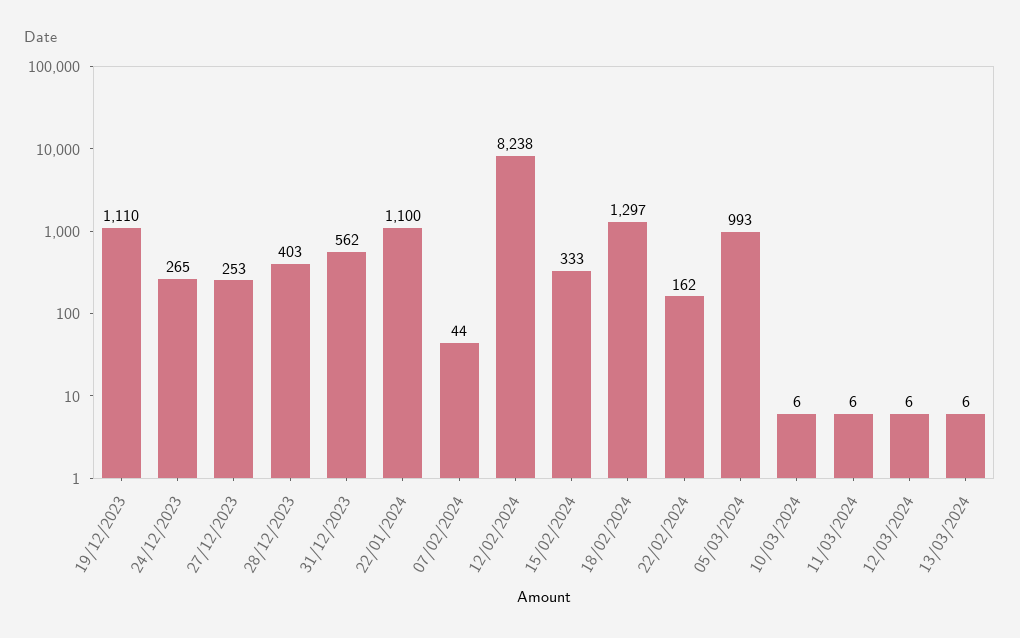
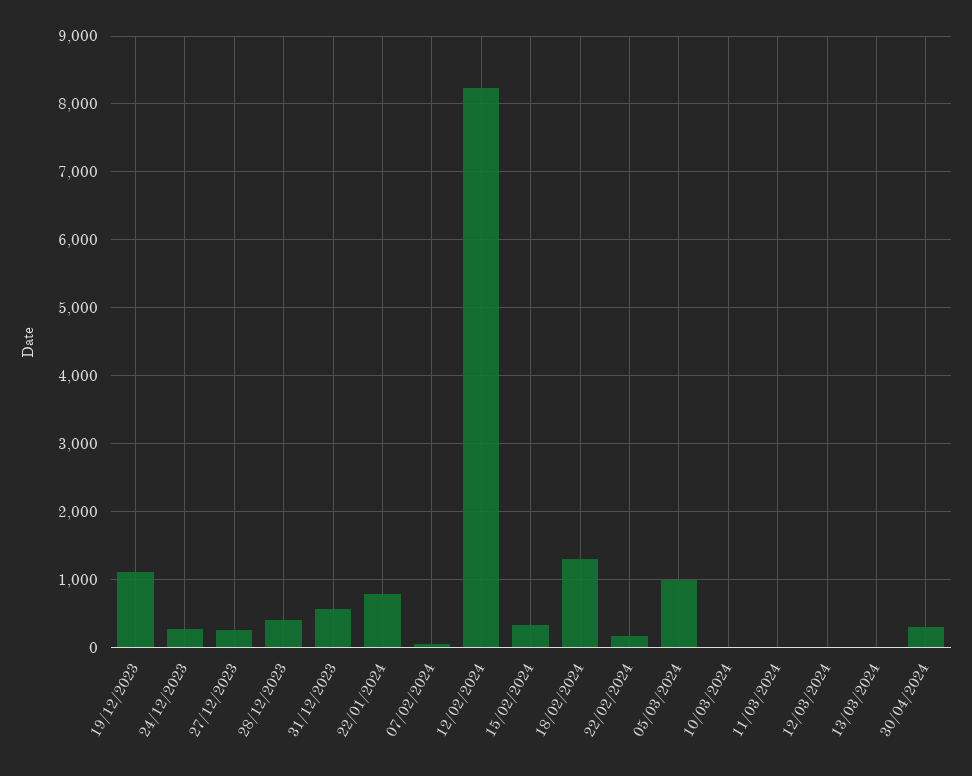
22/01/2024: 1100 -> 800
30/04/2024: none -> 300

